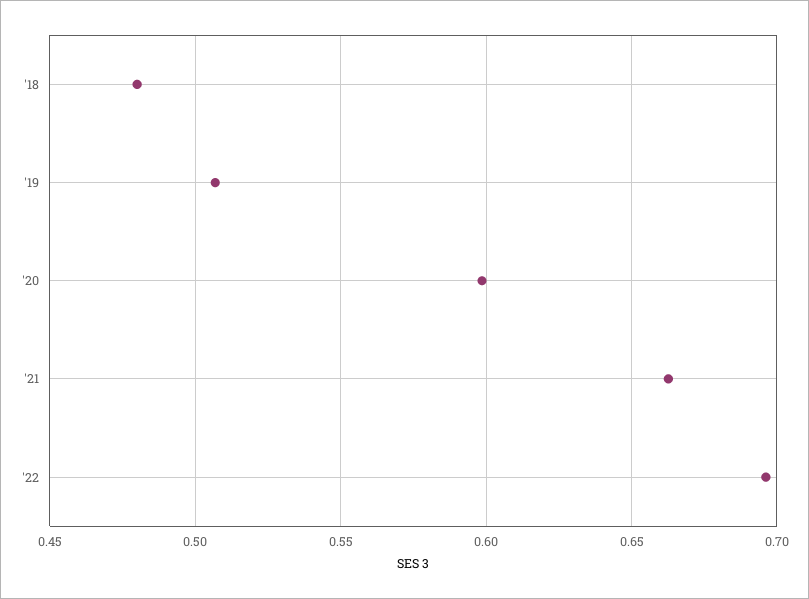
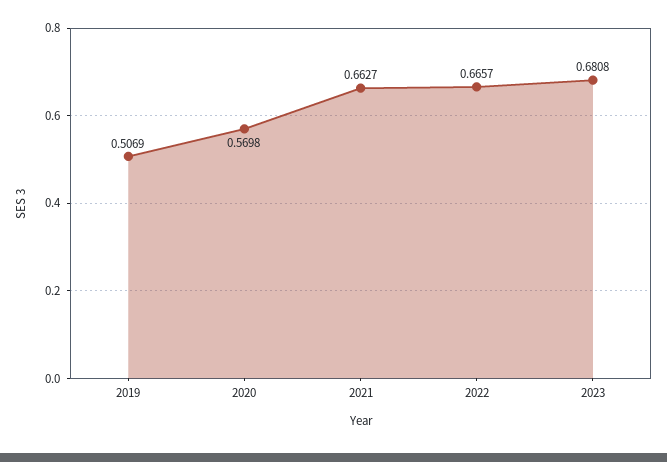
'18: 0.48 -> none
'20: 0.6 -> 0.5698
'22: 0.695 -> 0.6657
2023: none -> 0.6808

